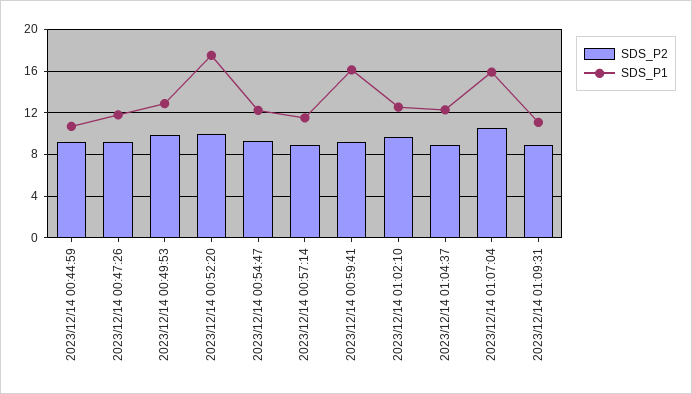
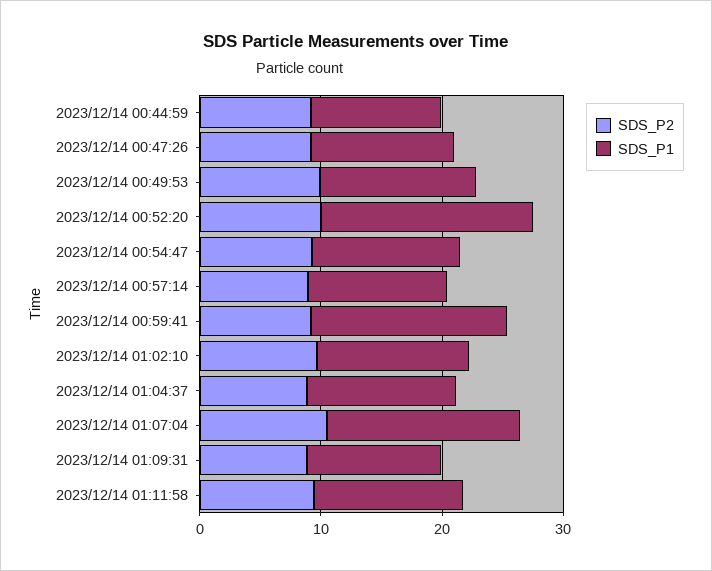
SDS_P2, 2023/12/14 01:11:58: none -> 10
SDS_P1, 2023/12/14 01:11:58: none -> 12

